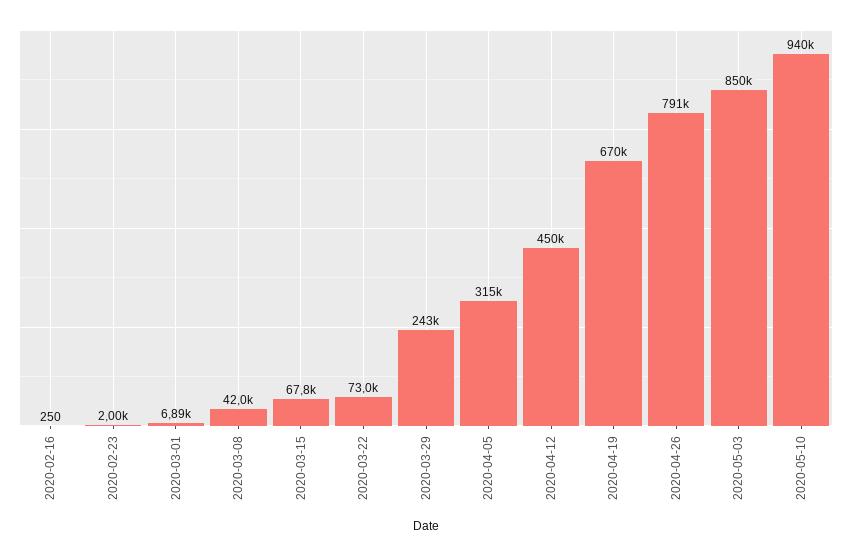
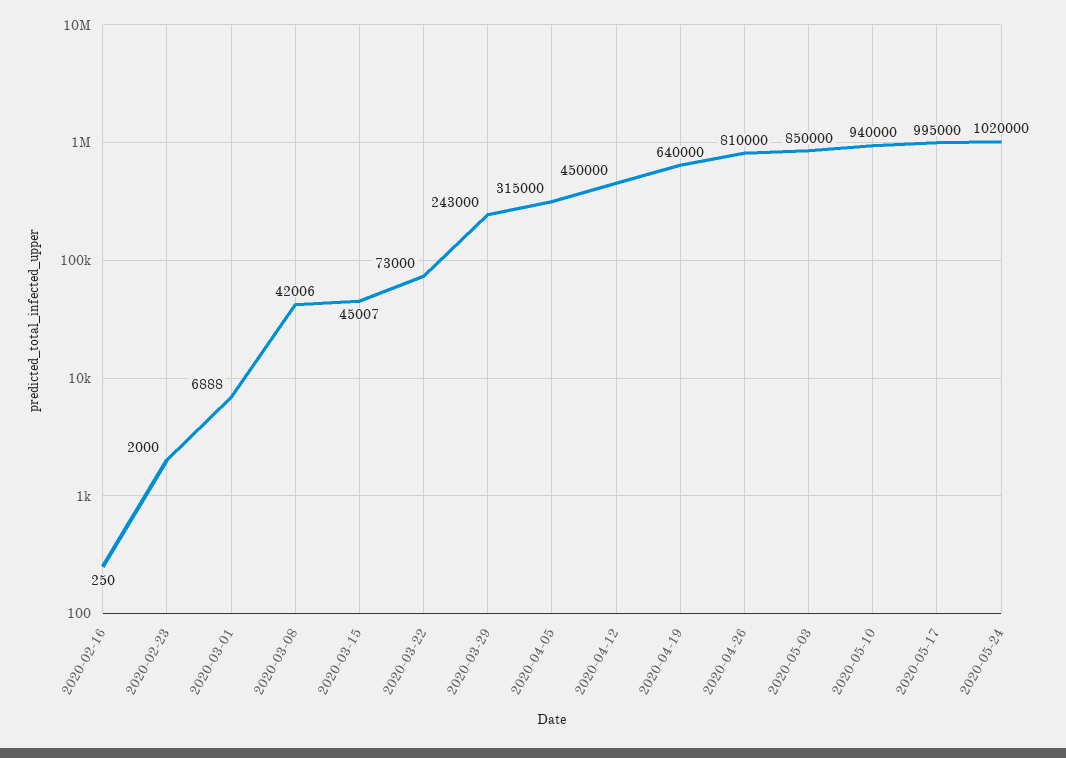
2020-03-15: 67800 -> 45007
2020-04-19: 670000 -> 640000
2020-04-26: 791000 -> 810000
2020-05-17: none -> 995000
2020-05-24: none -> 1020000

